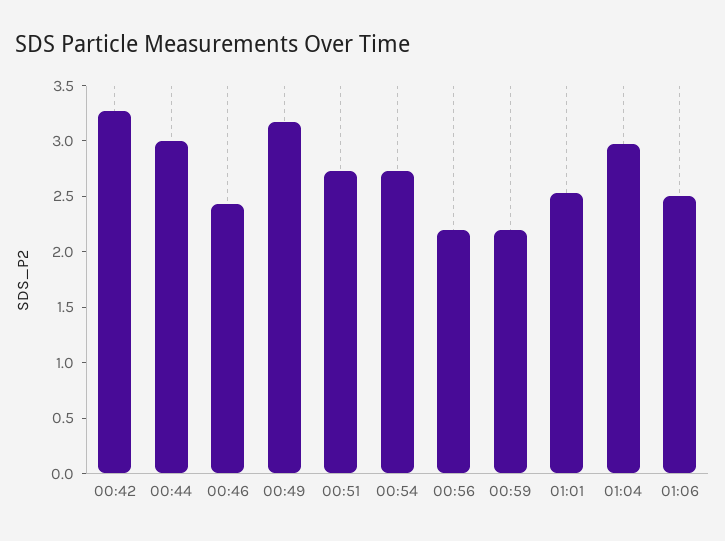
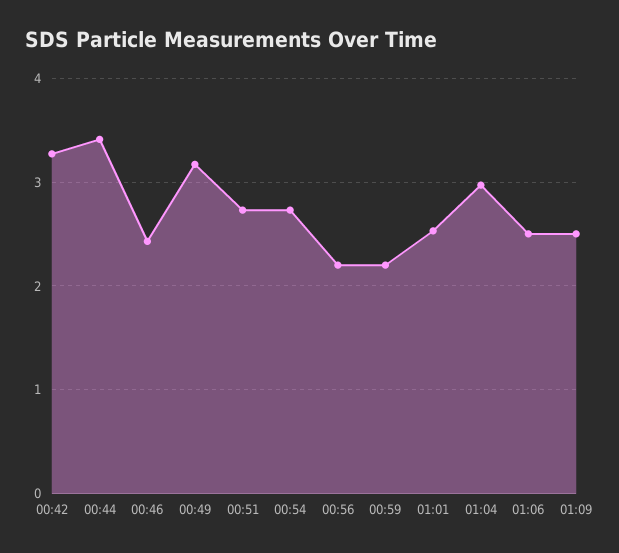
00:44: 3 -> 3.4
01:09: none -> 2.5

